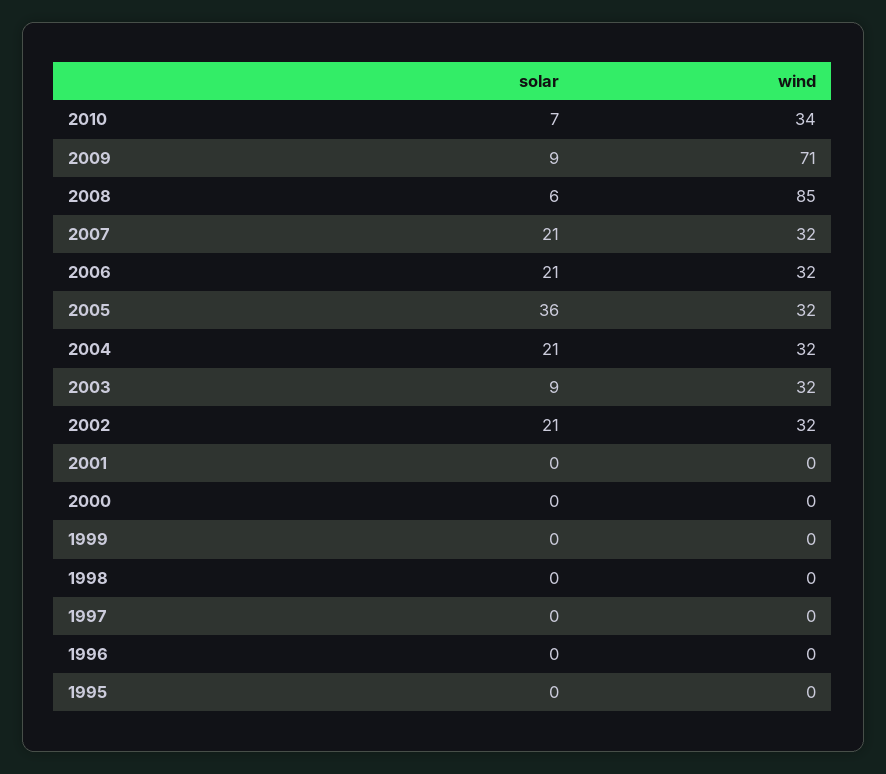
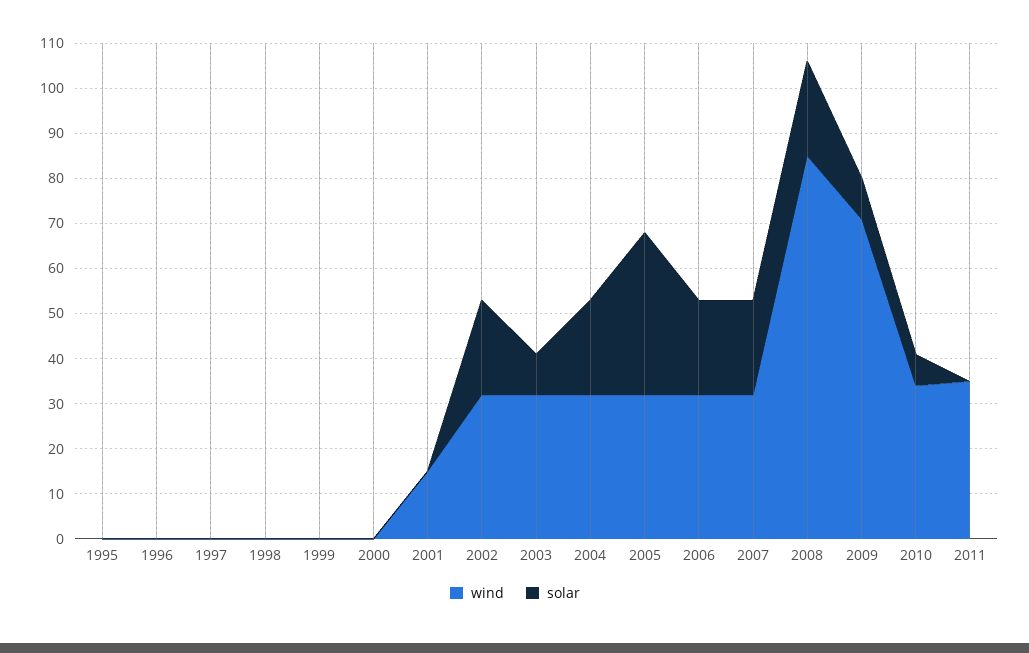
solar, 2008: 6 -> 20
wind, 2001: 0 -> 15
wind, 2011: none -> 35
solar, 2011: none -> 0

